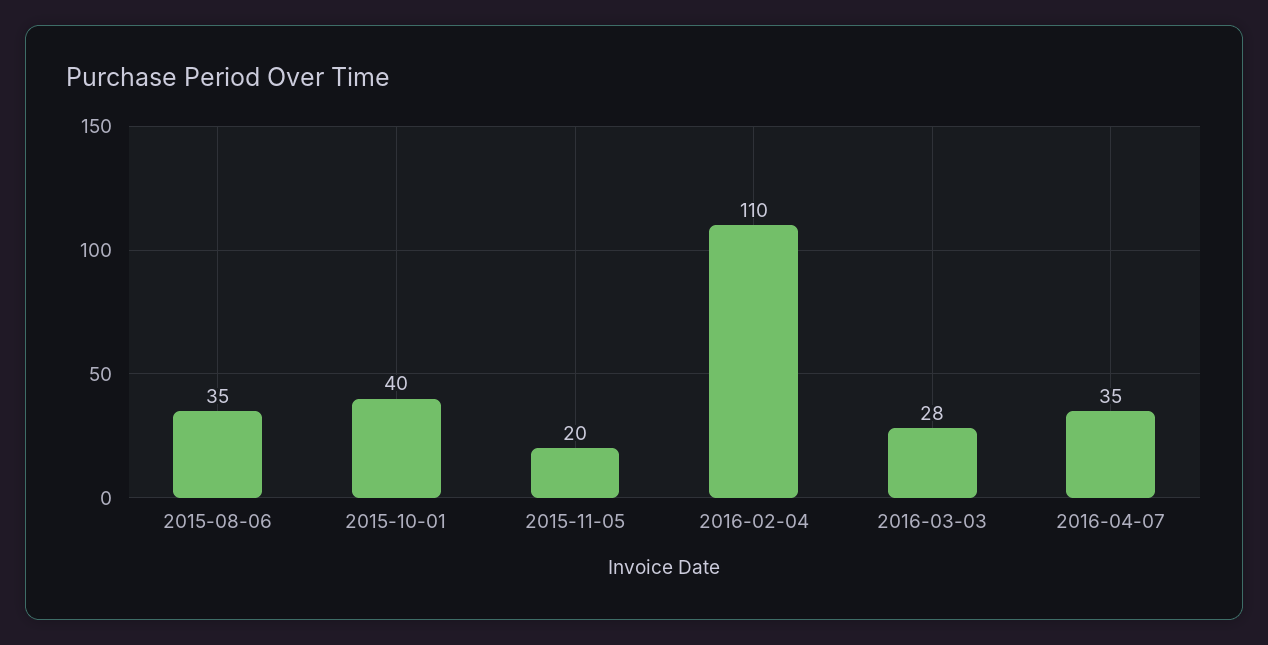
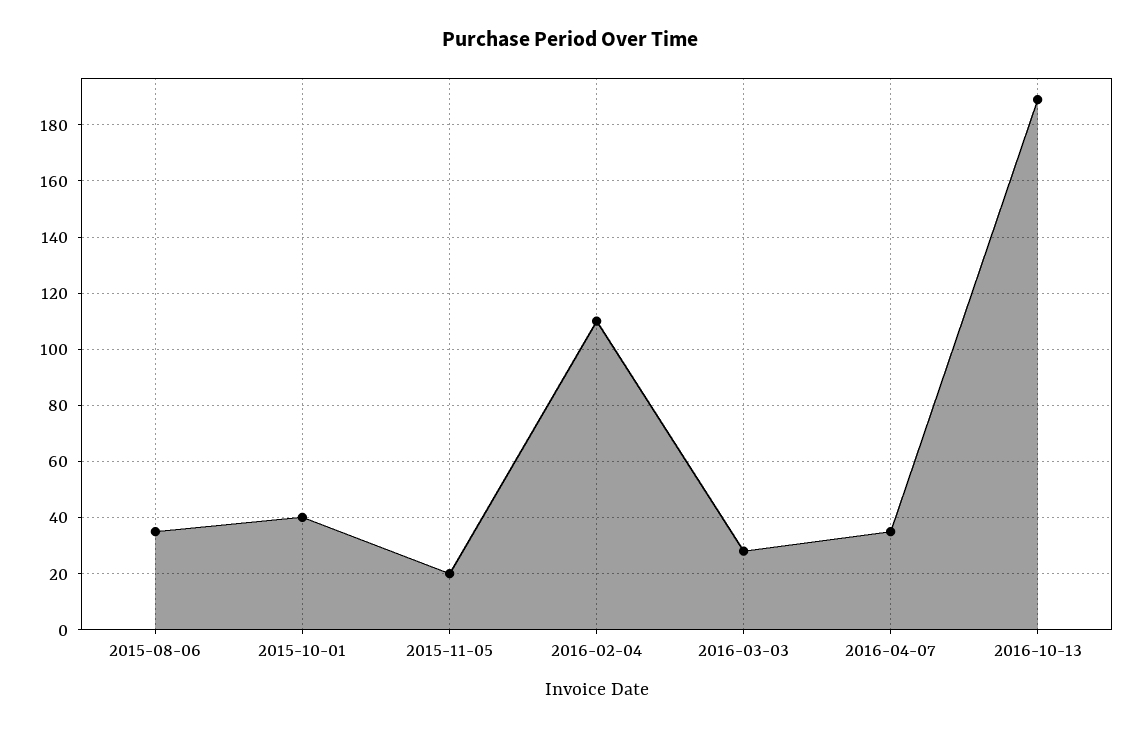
2016-10-13: none -> 190

